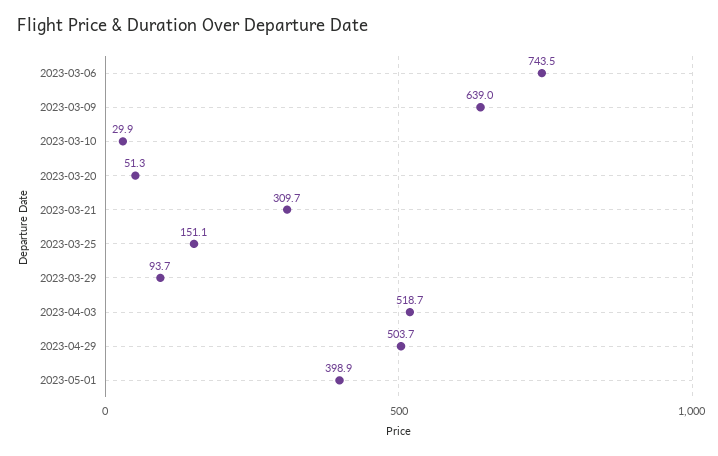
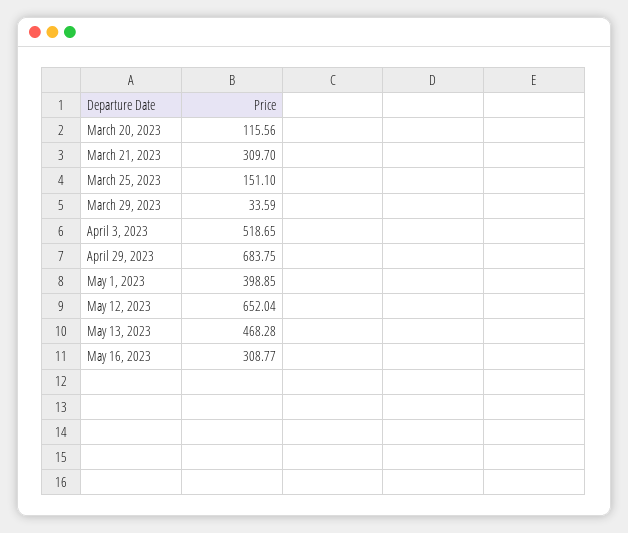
2023-03-06: 743.5 -> none
2023-03-09: 639 -> none
2023-03-10: 29.9 -> none
2023-03-20: 51.3 -> 115.56
2023-03-29: 93.7 -> 33.59
2023-04-29: 503.7 -> 683.75
May 12, 2023: none -> 652.04
May 13, 2023: none -> 468.28
May 16, 2023: none -> 308.77

